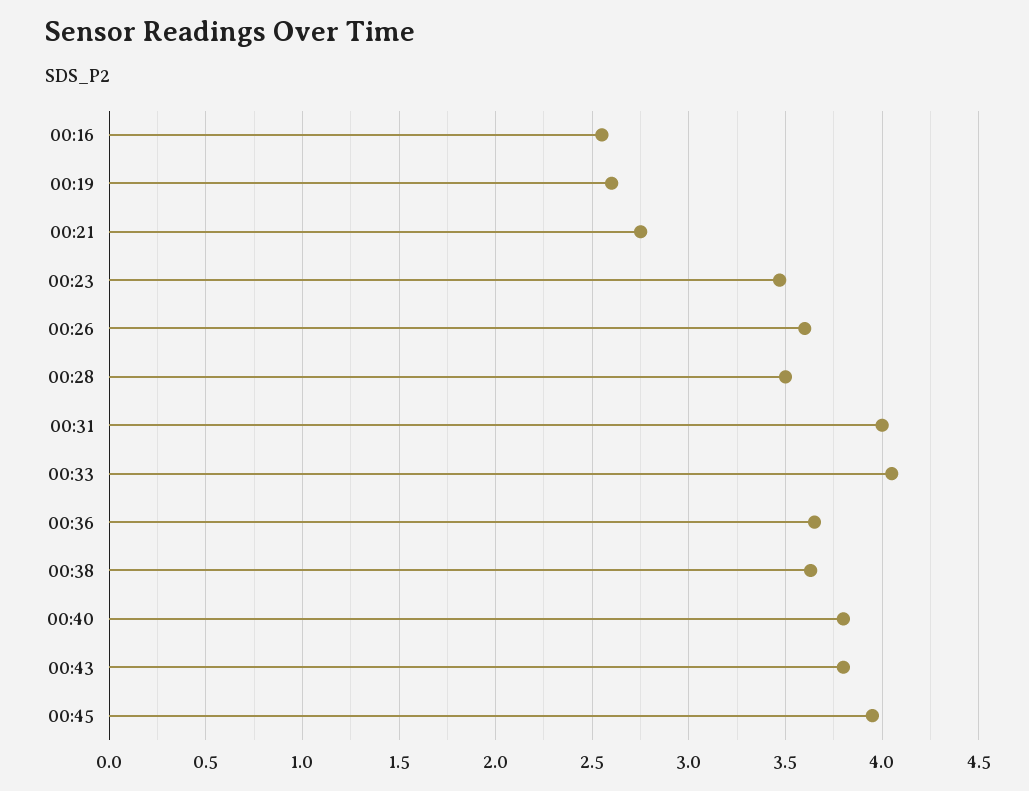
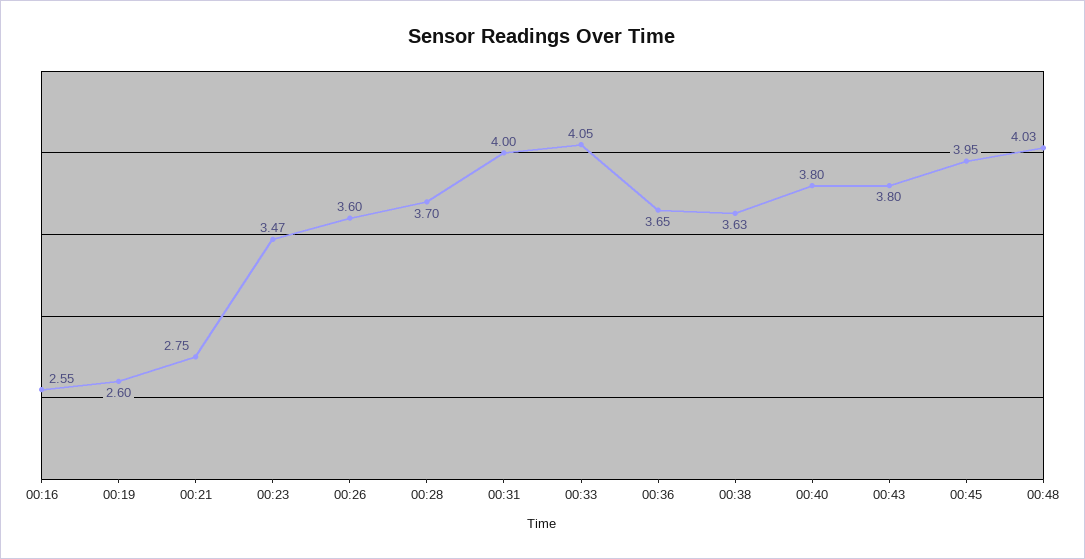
00:28: 3.5 -> 3.7
00:48: none -> 4.03

